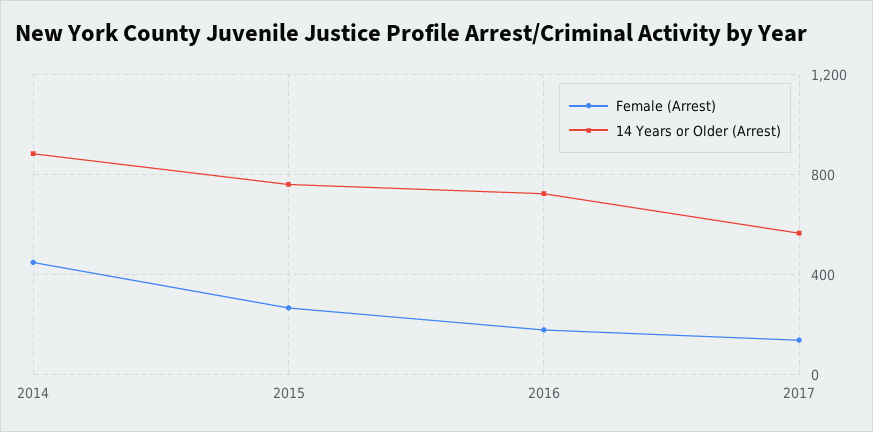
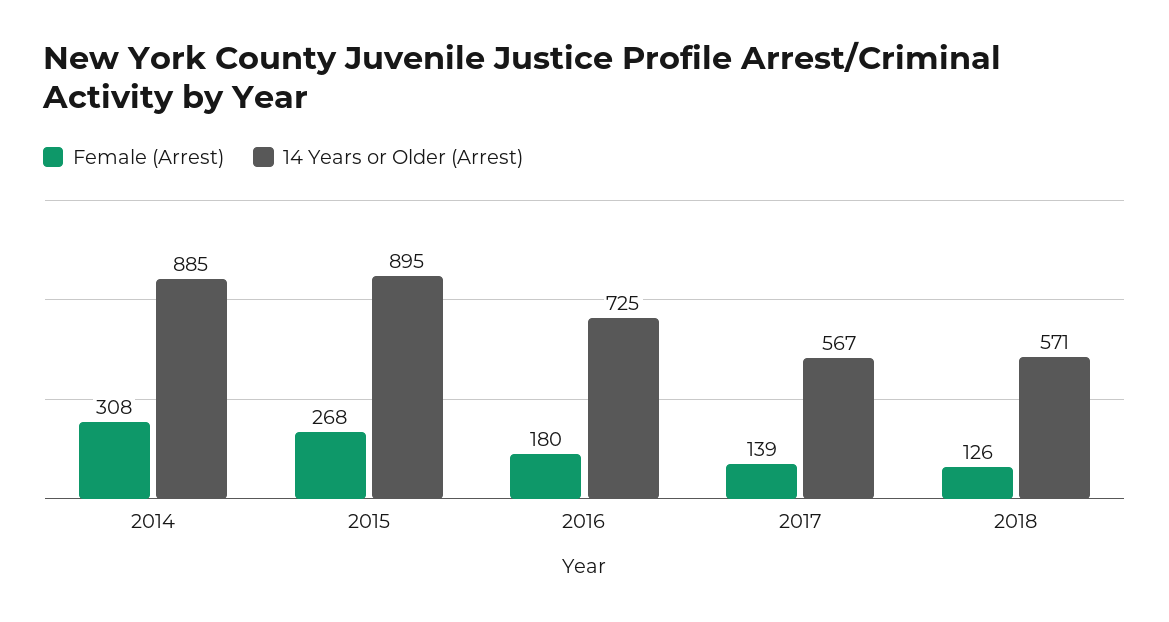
Female (Arrest), 2014: 450 -> 308
14 Years or Older (Arrest), 2015: 750 -> 895
Female (Arrest), 2018: none -> 126
14 Years or Older (Arrest), 2018: none -> 571

